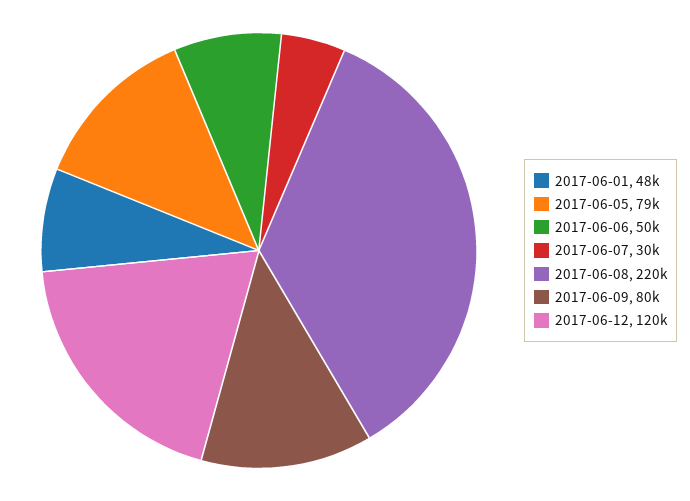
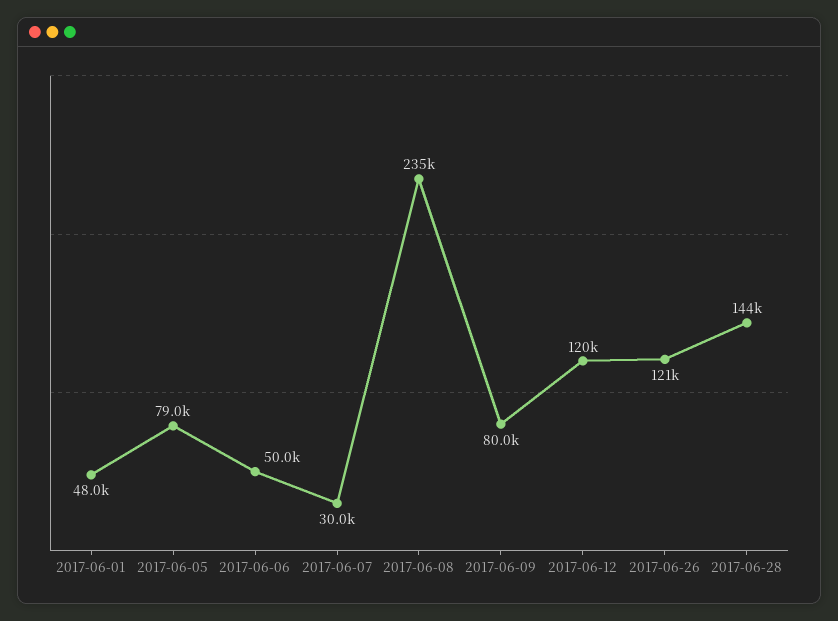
2017-06-08: 220000 -> 235000
2017-06-26: none -> 121000
2017-06-28: none -> 144000

